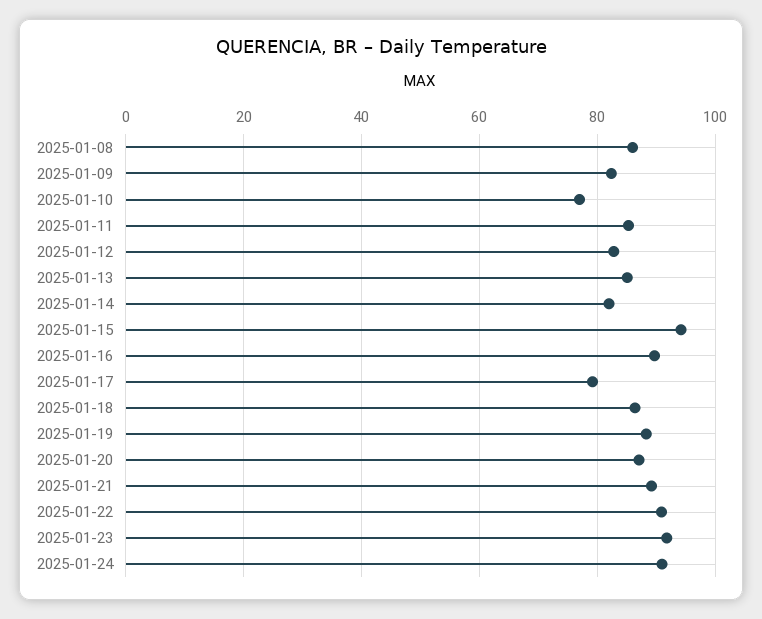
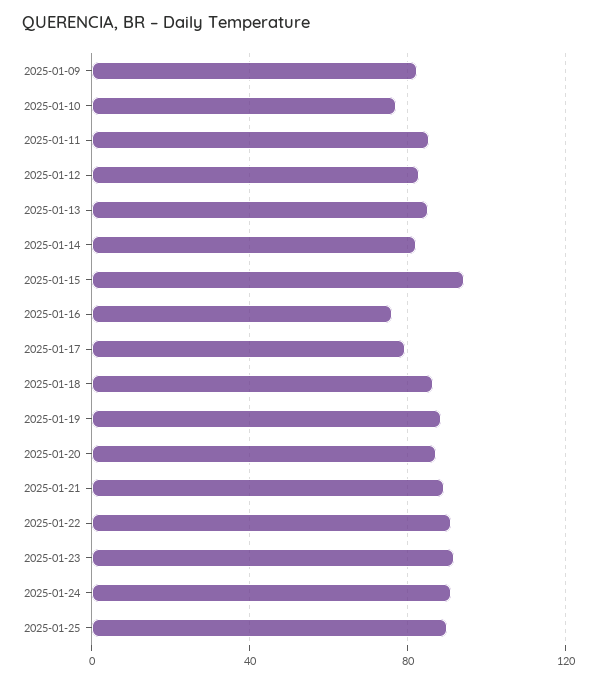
2025-01-08: 86 -> none
2025-01-16: 90 -> 75
2025-01-25: none -> 90

